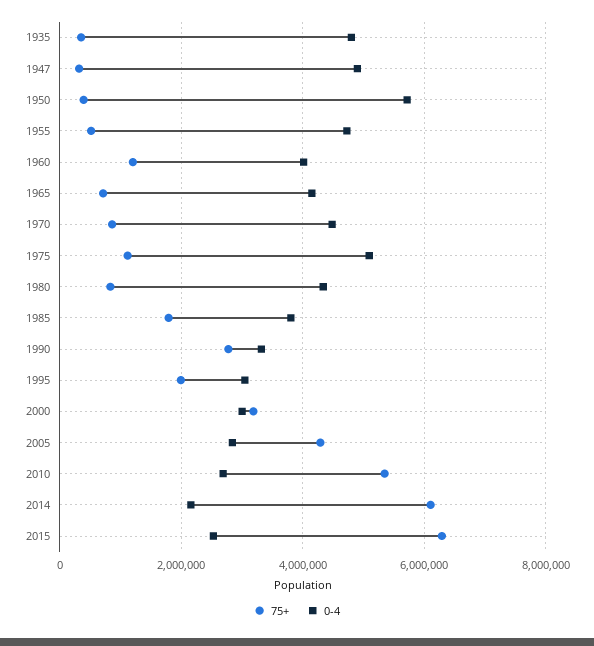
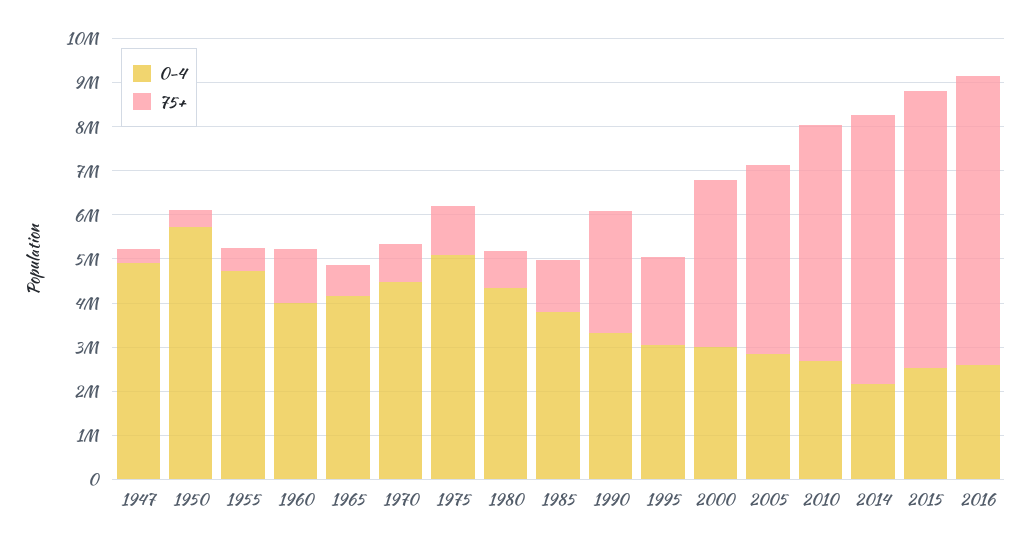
75+, 1935: 400000 -> none
0-4, 1935: 4800000 -> none
75+, 1985: 1800000 -> 1200000
75+, 2000: 3200000 -> 3800000
0-4, 2016: none -> 2600000
75+, 2016: none -> 6600000

